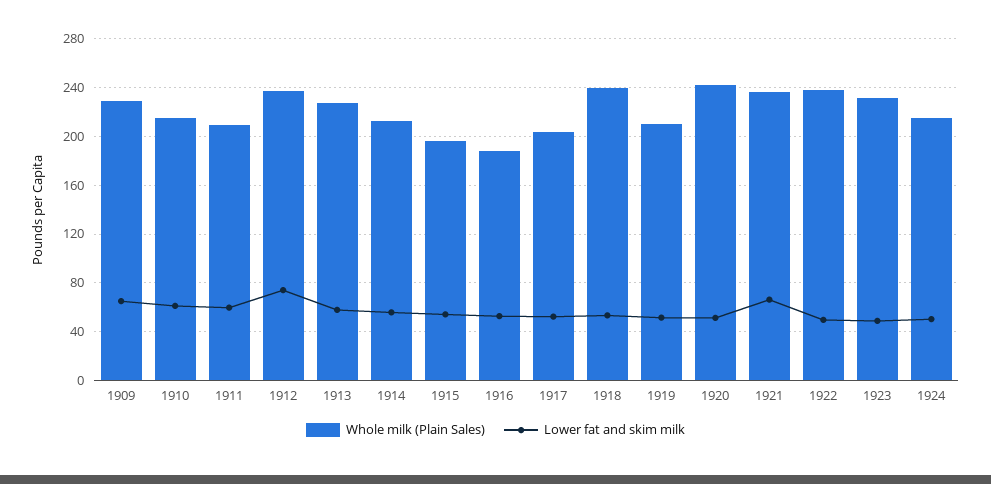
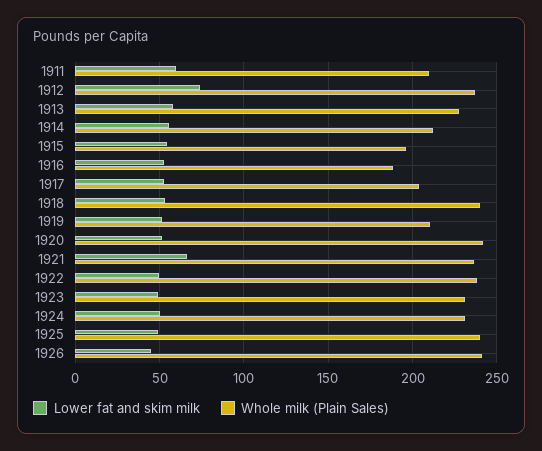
Whole milk (Plain Sales), 1909: 230 -> none
Lower fat and skim milk, 1909: 65 -> none
Whole milk (Plain Sales), 1910: 215 -> none
Lower fat and skim milk, 1910: 60 -> none
Whole milk (Plain Sales), 1924: 215 -> 230
Lower fat and skim milk, 1925: none -> 50
Whole milk (Plain Sales), 1925: none -> 240
Lower fat and skim milk, 1926: none -> 45
Whole milk (Plain Sales), 1926: none -> 240

